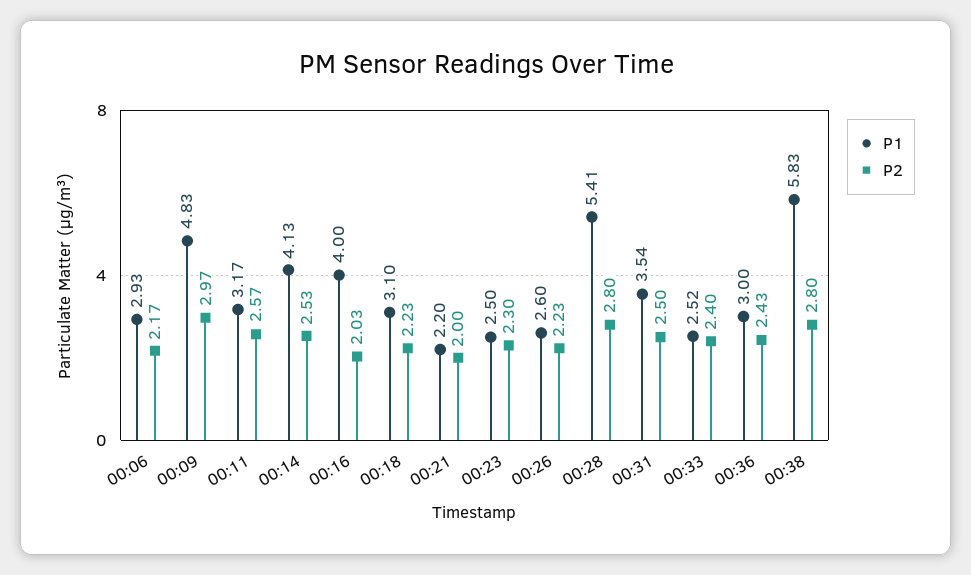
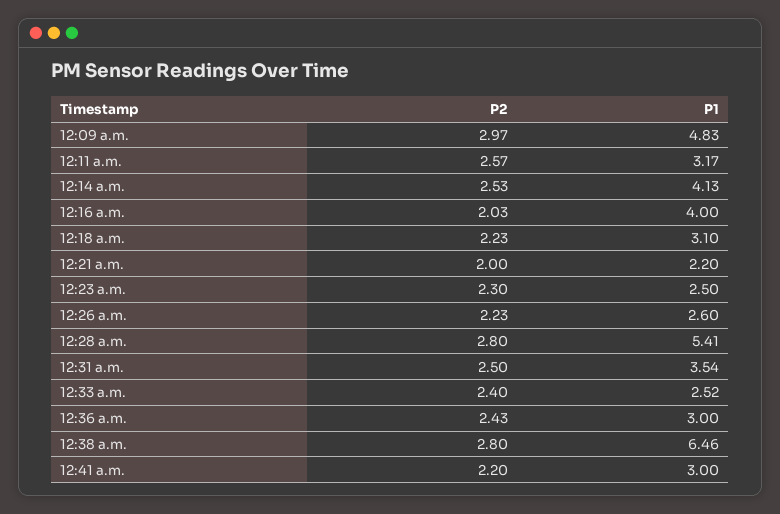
P1, 00:06: 2.93 -> none
P2, 00:06: 2.17 -> none
P1, 00:38: 5.83 -> 6.46
P2, 12:41 a.m.: none -> 2.2
P1, 12:41 a.m.: none -> 3

